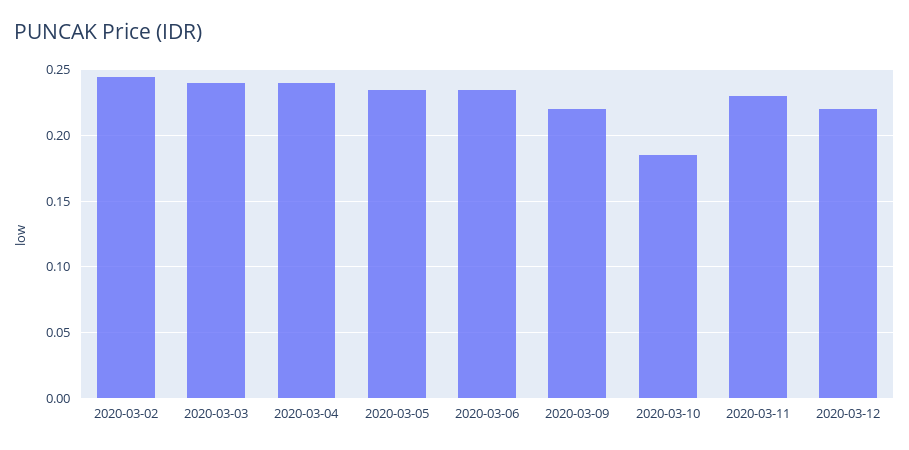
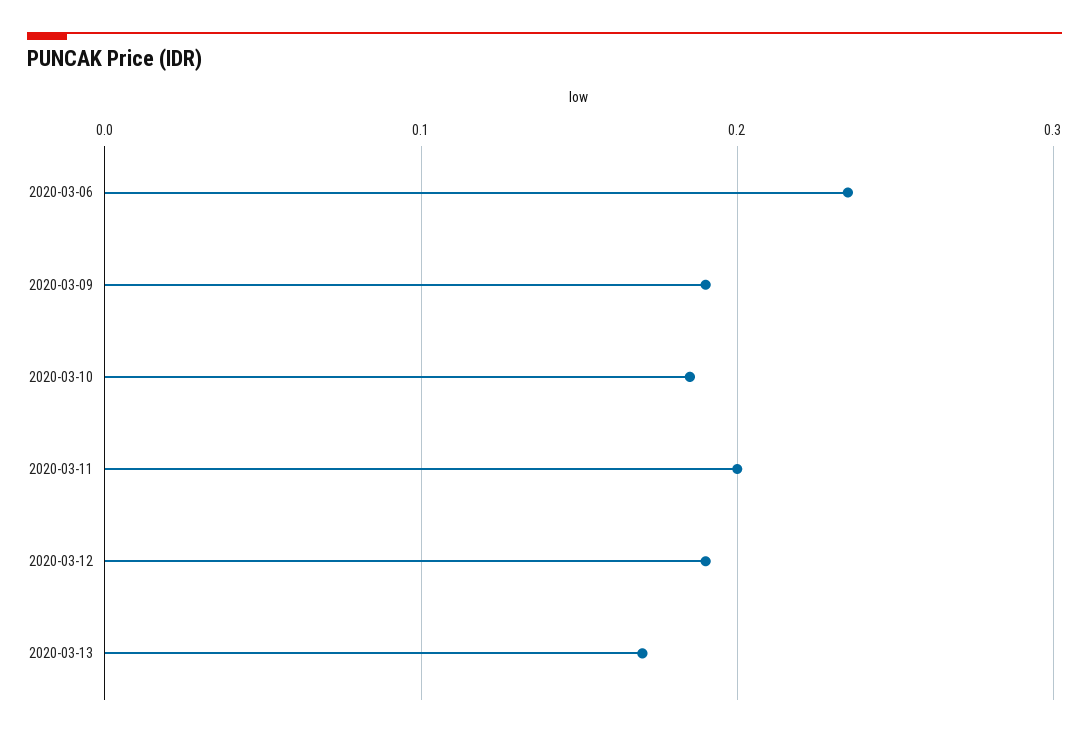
2020-03-02: 0.245 -> none
2020-03-03: 0.24 -> none
2020-03-04: 0.24 -> none
2020-03-05: 0.235 -> none
2020-03-09: 0.22 -> 0.19
2020-03-11: 0.23 -> 0.2
2020-03-12: 0.22 -> 0.19
2020-03-13: none -> 0.17

